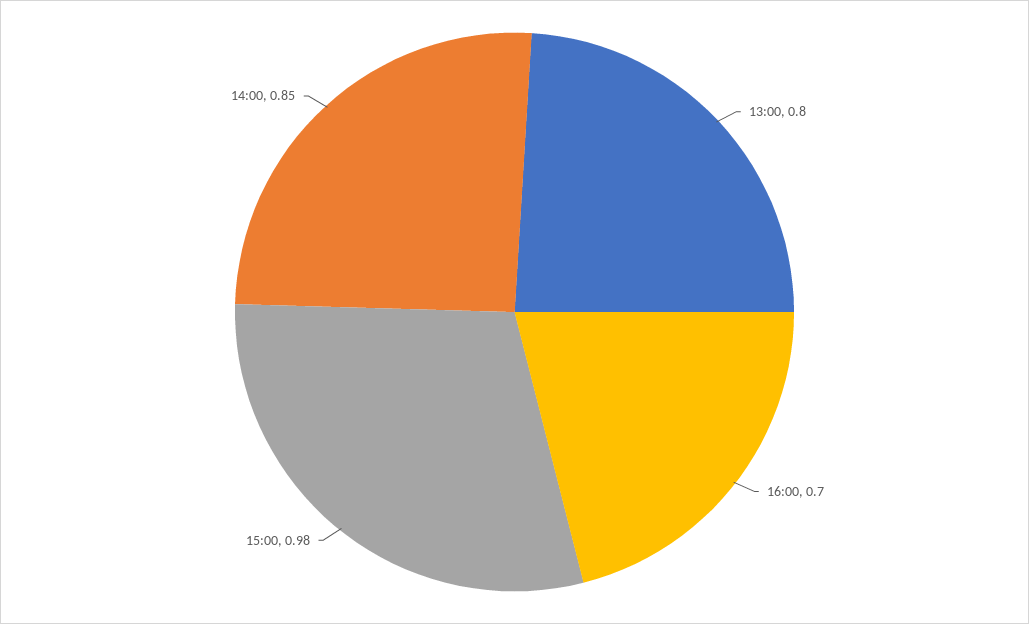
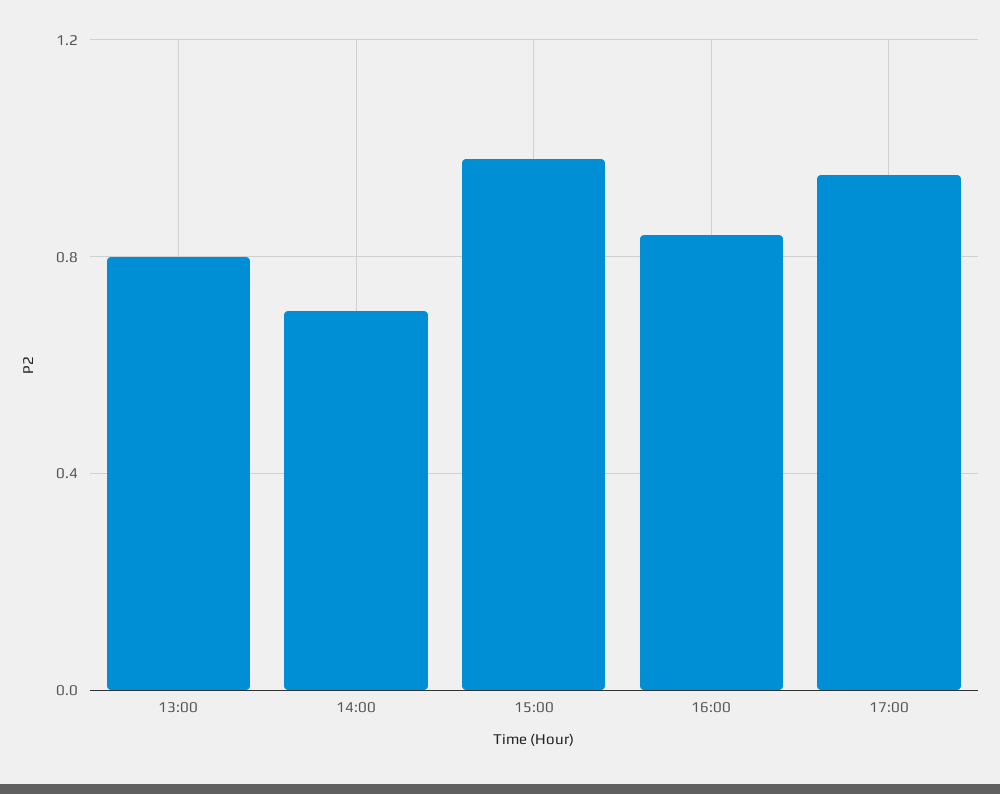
16:00: 0.7 -> 0.85
14:00: 0.85 -> 0.7
17:00: none -> 0.95

